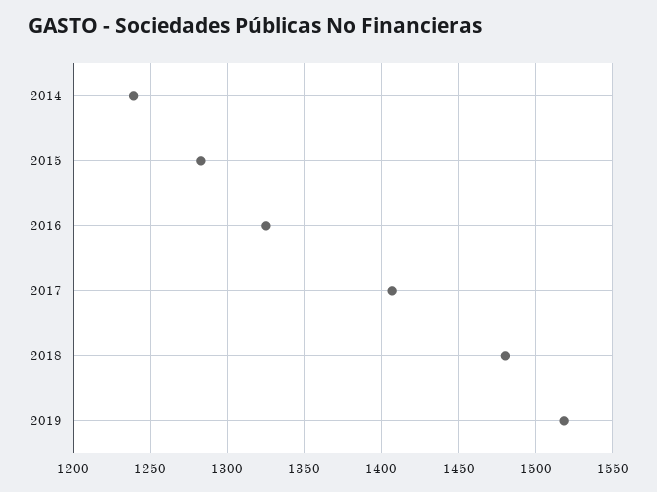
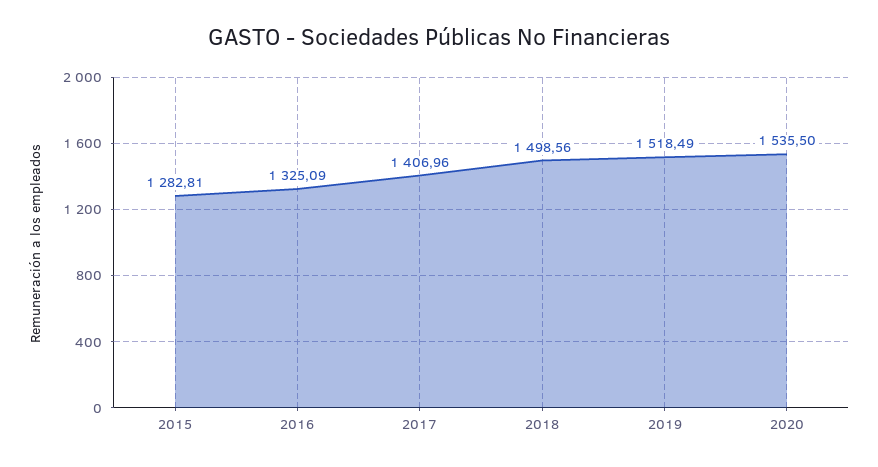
2014: 1240 -> none
2018: 1480 -> 1498.56
2020: none -> 1535.5

